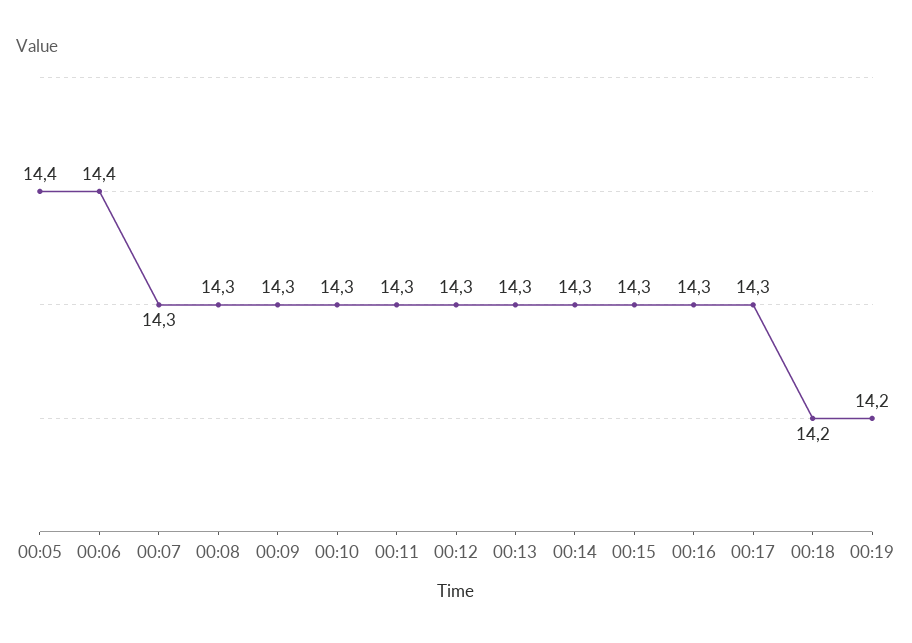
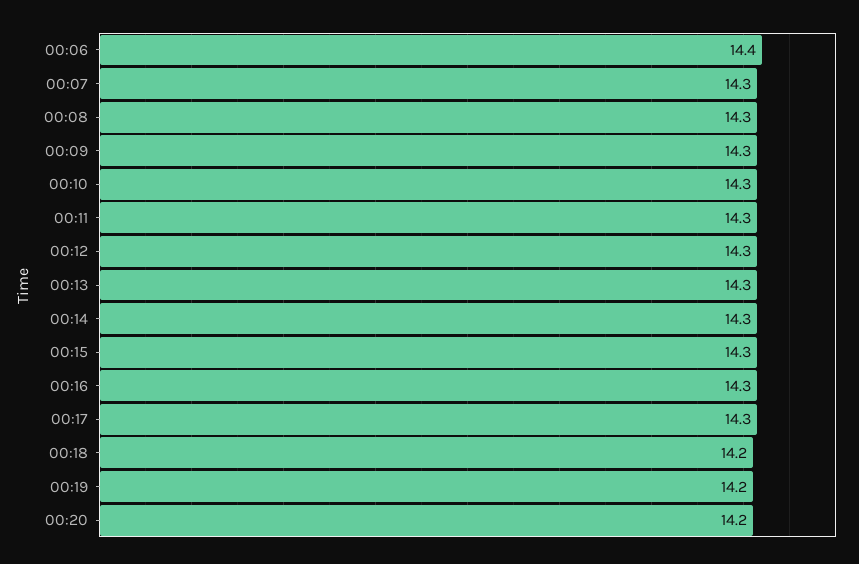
00:05: 14.4 -> none
00:20: none -> 14.2

